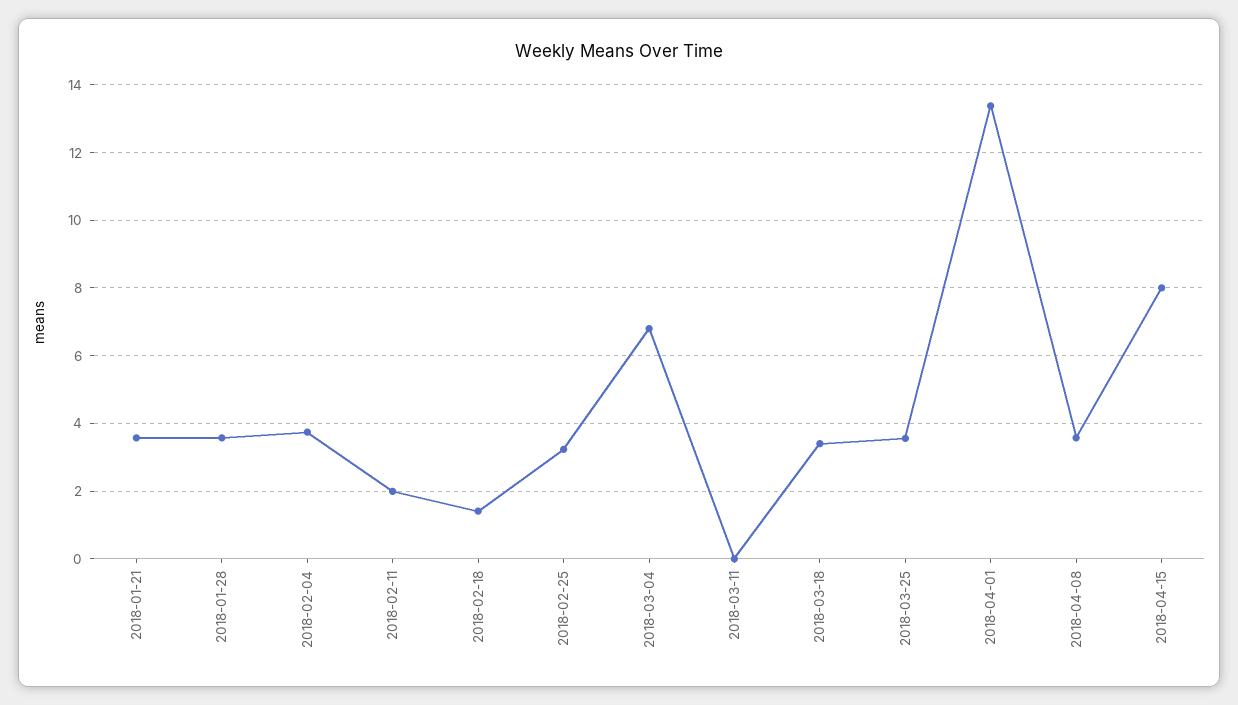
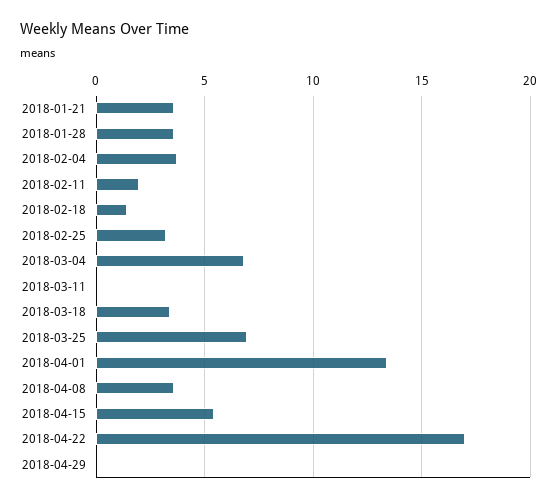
2018-03-25: 3.6 -> 7
2018-04-15: 8 -> 5.5
2018-04-22: none -> 17
2018-04-29: none -> 0

